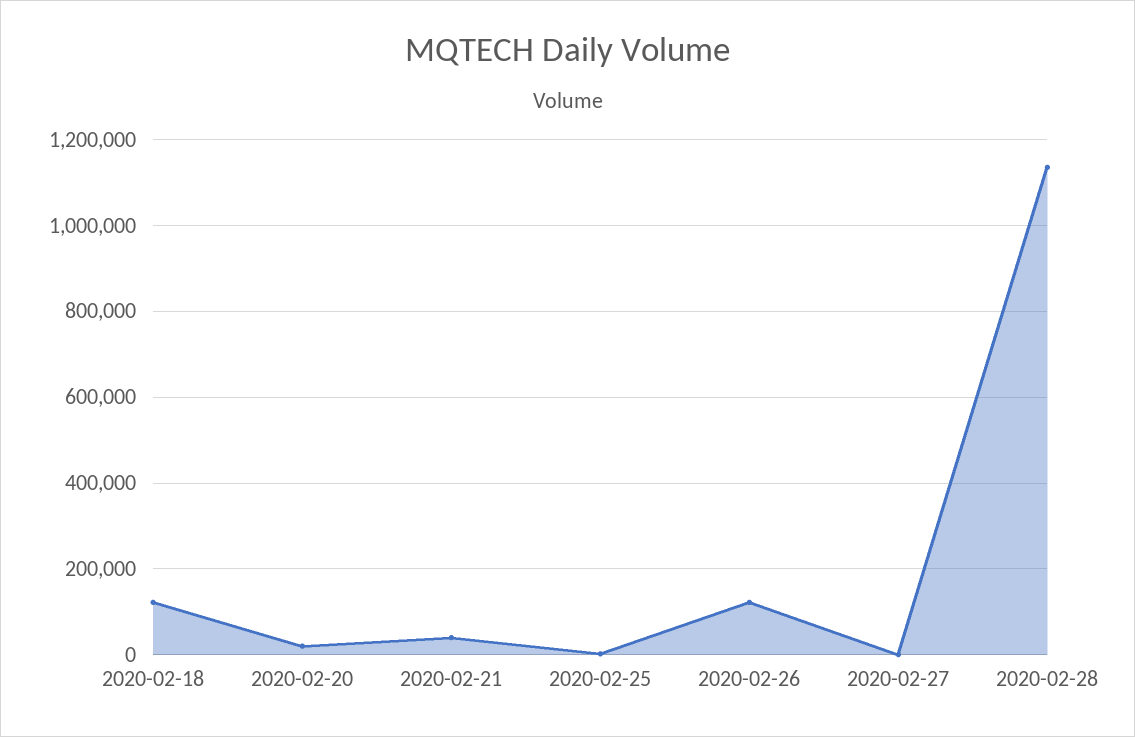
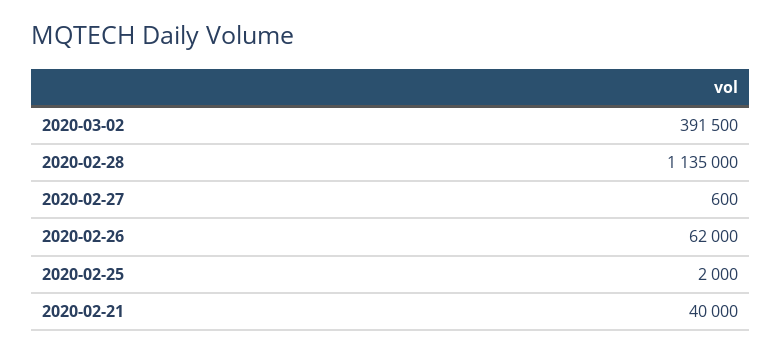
2020-02-18: 120000 -> none
2020-02-20: 20000 -> none
2020-02-26: 120000 -> 62000
2020-03-02: none -> 391500

